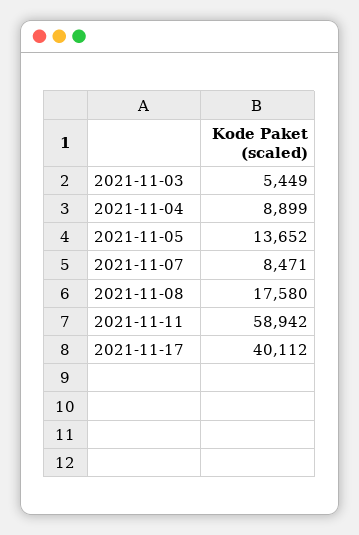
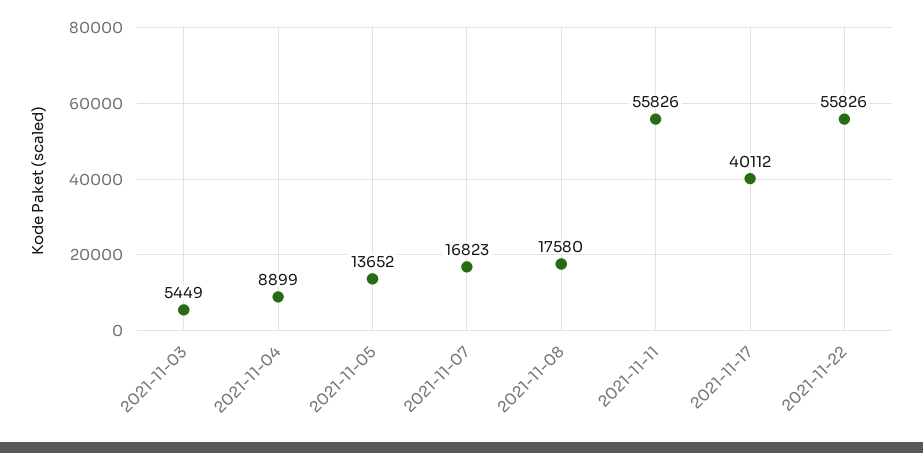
2021-11-07: 8471 -> 16823
2021-11-11: 58942 -> 55826
2021-11-22: none -> 55826

